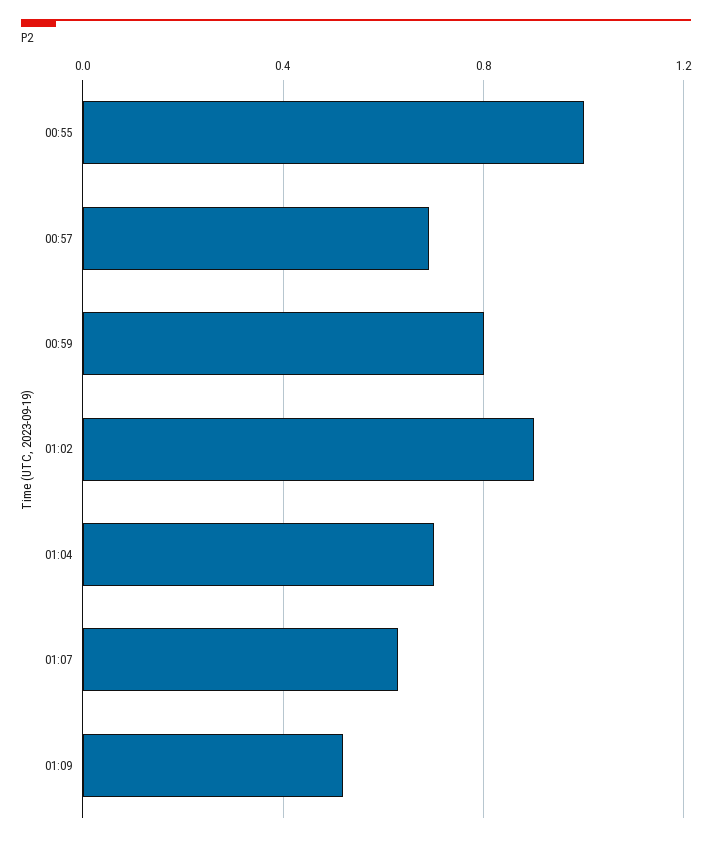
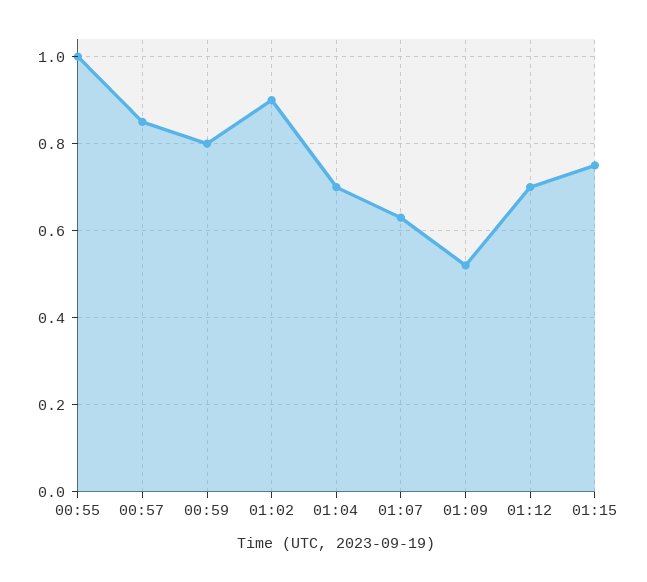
00:57: 0.7 -> 0.85
01:12: none -> 0.7
01:15: none -> 0.75

